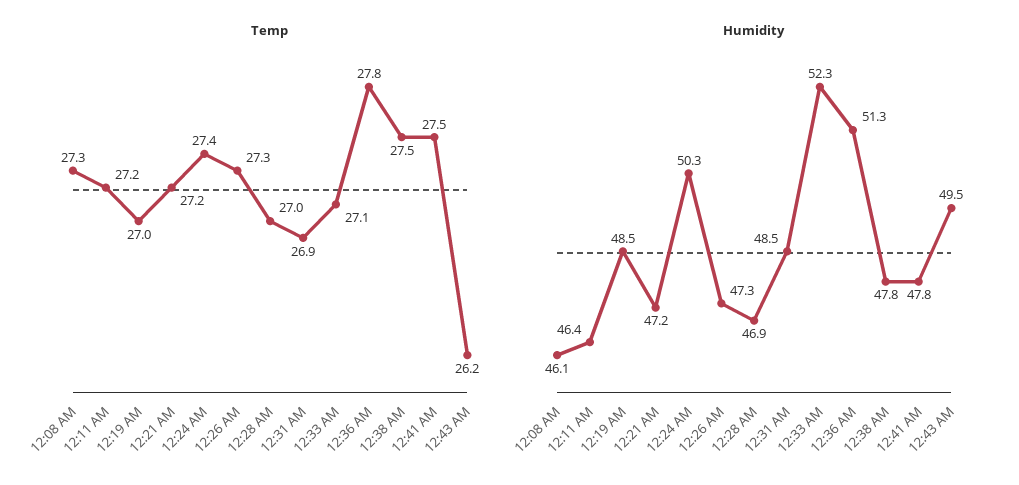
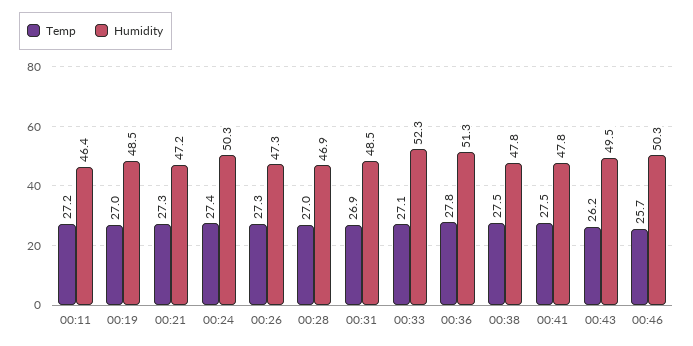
Temp, 12:08 AM: 27.3 -> none
Temp, 12:21 AM: 27.2 -> 27.3
Humidity, 12:08 AM: 46.1 -> none
Temp, 00:46: none -> 25.7
Humidity, 00:46: none -> 50.3

